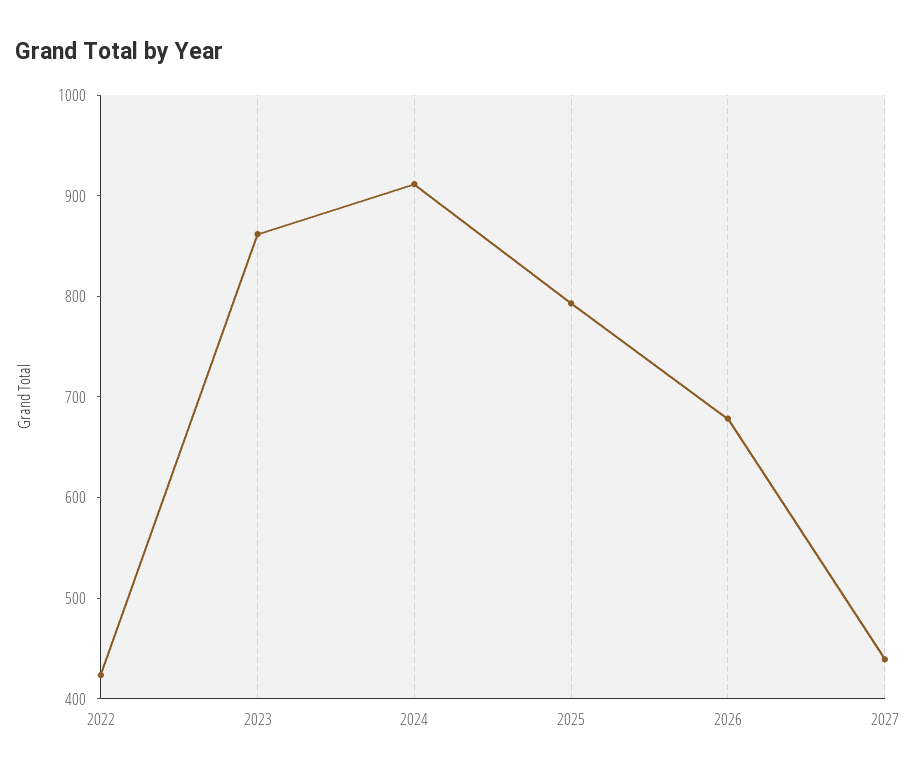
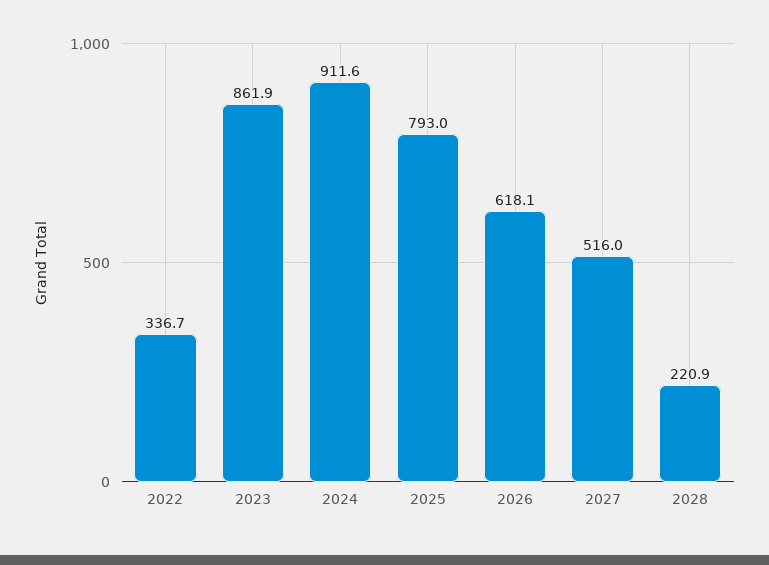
2022: 420 -> 336.7
2026: 680 -> 618.1
2027: 440 -> 516
2028: none -> 220.9

